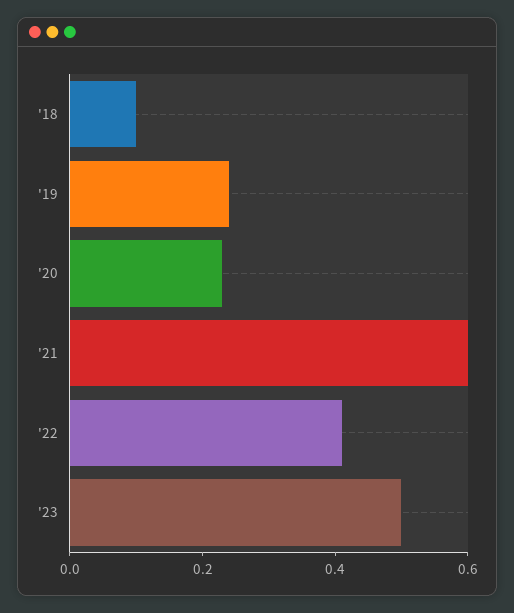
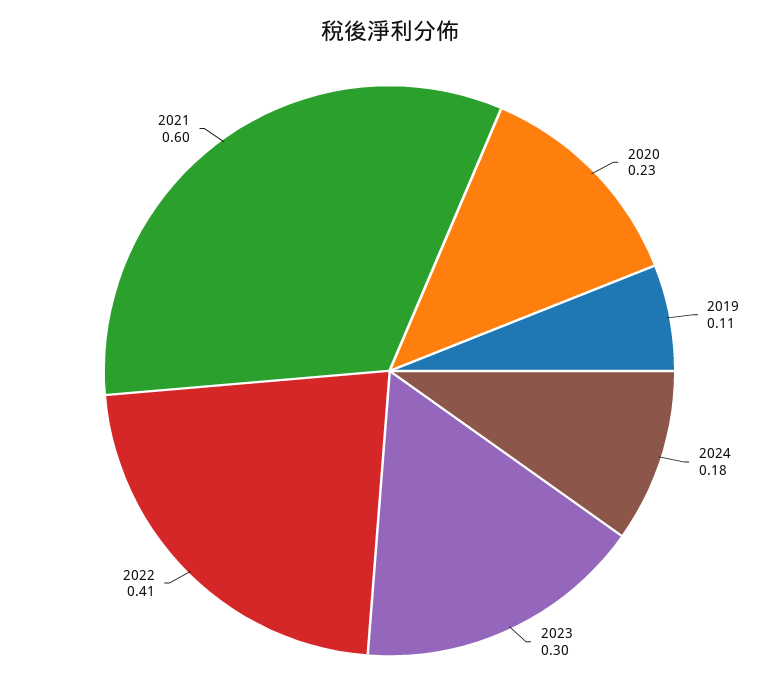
'18: 0.1 -> none
'19: 0.25 -> 0.11
'23: 0.5 -> 0.3
2024: none -> 0.18

